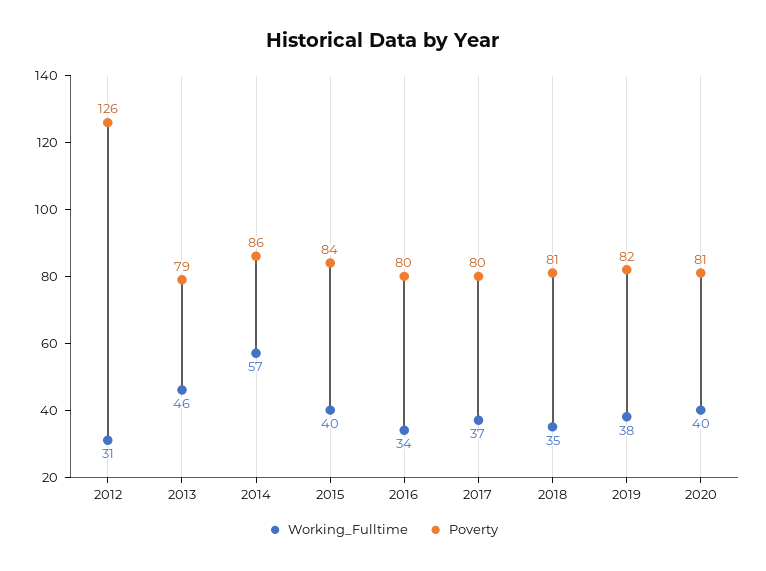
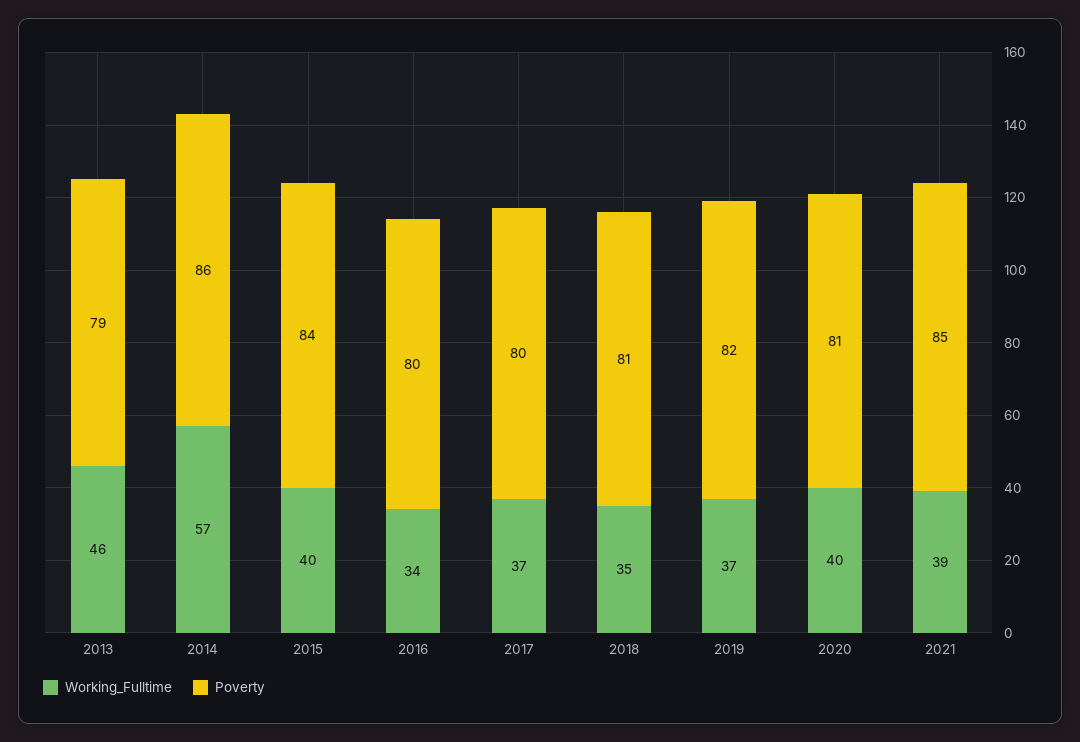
Working_Fulltime, 2012: 31 -> none
Poverty, 2012: 126 -> none
Working_Fulltime, 2019: 38 -> 37
Working_Fulltime, 2021: none -> 39
Poverty, 2021: none -> 85

